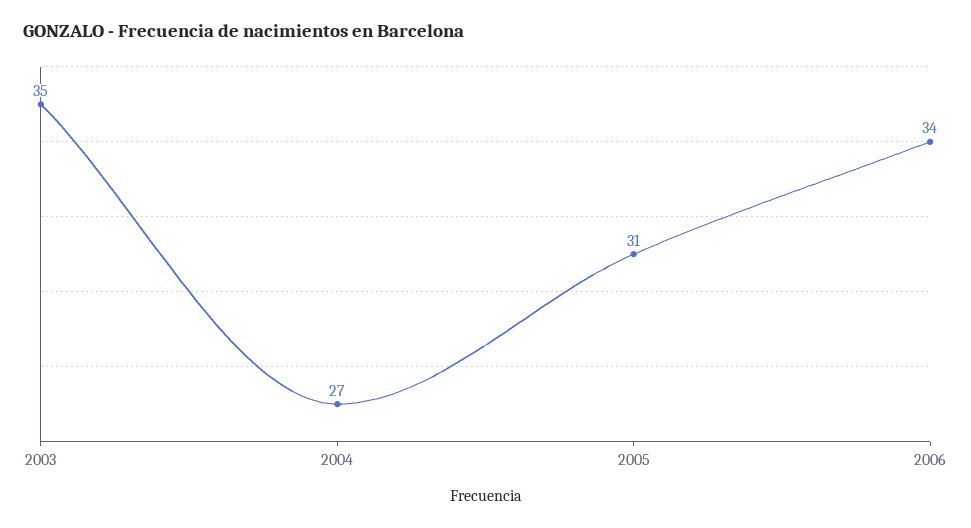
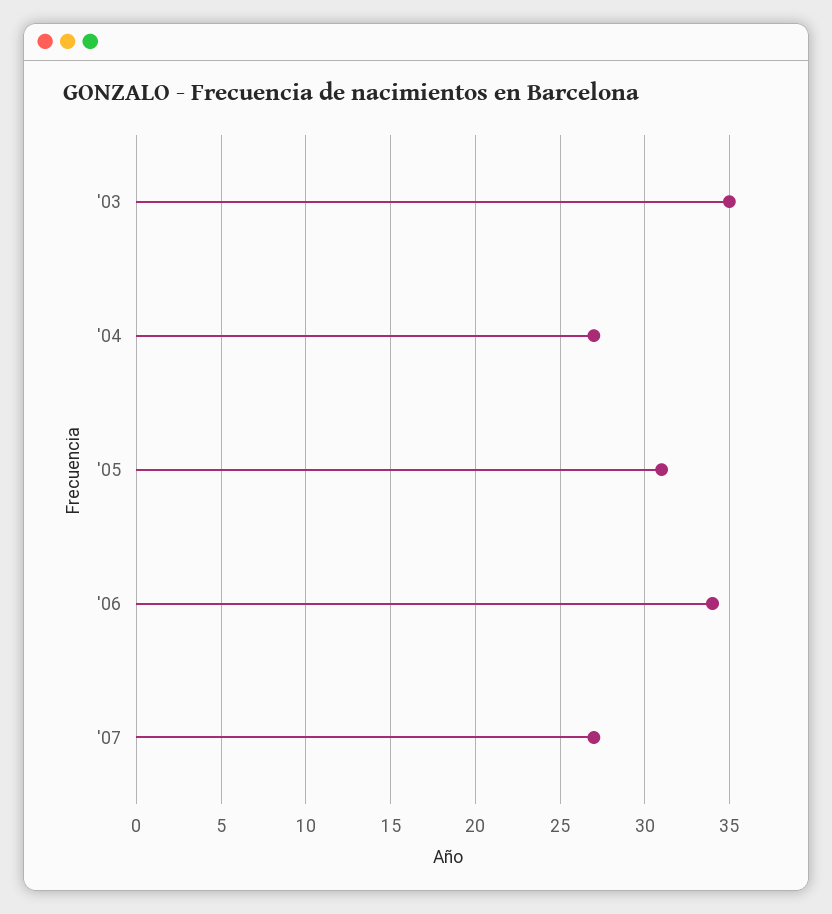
'07: none -> 27

